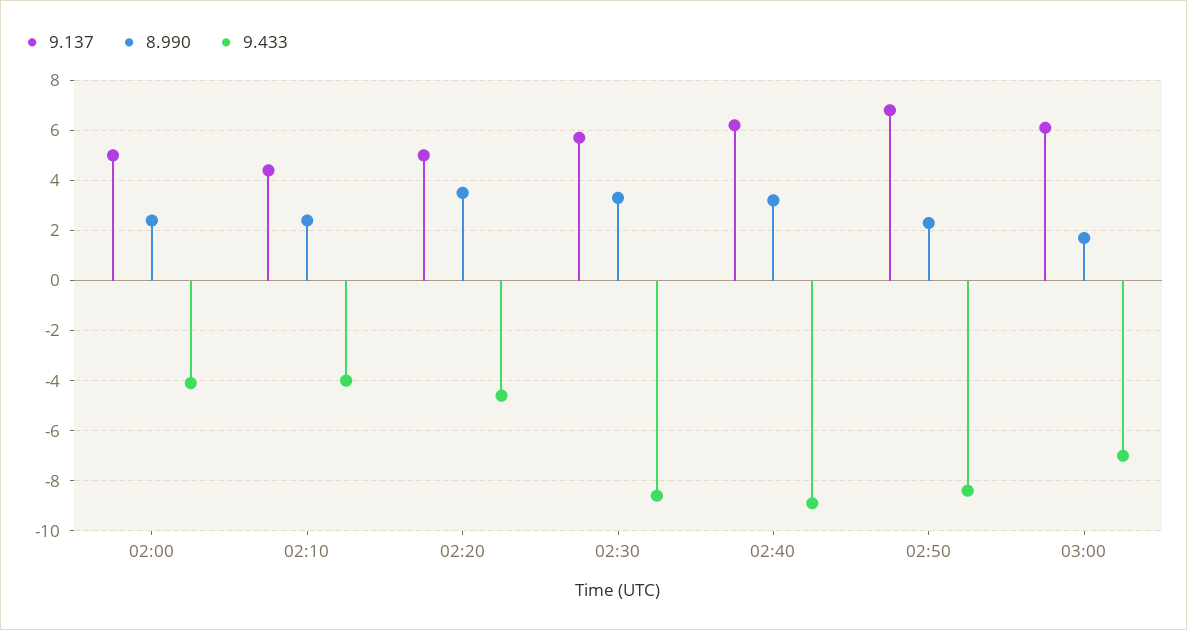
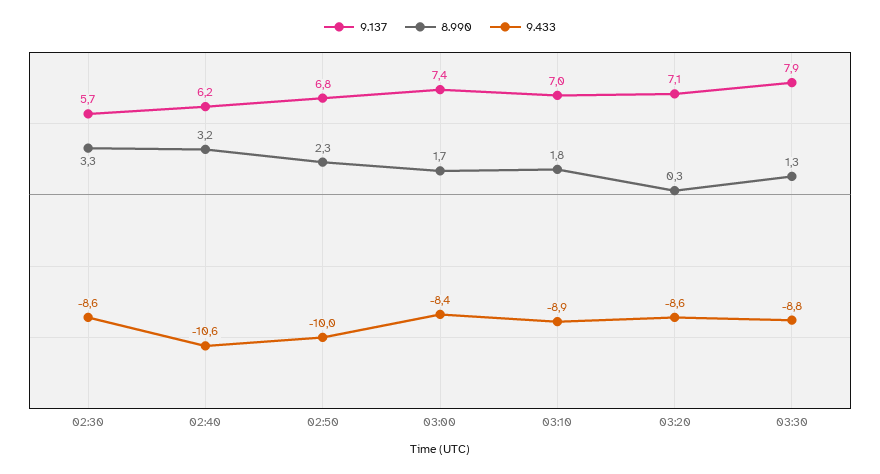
9.137, 02:00: 5 -> none
8.990, 02:00: 2.5 -> none
9.433, 02:00: -4 -> none
9.137, 02:10: 4.5 -> none
8.990, 02:10: 2.5 -> none
9.433, 02:10: -4 -> none
9.137, 02:20: 5 -> none
8.990, 02:20: 3.5 -> none
9.433, 02:20: -4.5 -> none
9.433, 02:40: -9 -> -10.6
9.433, 02:50: -8.5 -> -10
9.137, 03:00: 6 -> 7.4
9.433, 03:00: -7 -> -8.4
9.137, 03:10: none -> 7
8.990, 03:10: none -> 1.8
9.433, 03:10: none -> -8.9
9.137, 03:20: none -> 7.1
8.990, 03:20: none -> 0.3
9.433, 03:20: none -> -8.6
9.137, 03:30: none -> 7.9
8.990, 03:30: none -> 1.3
9.433, 03:30: none -> -8.8

